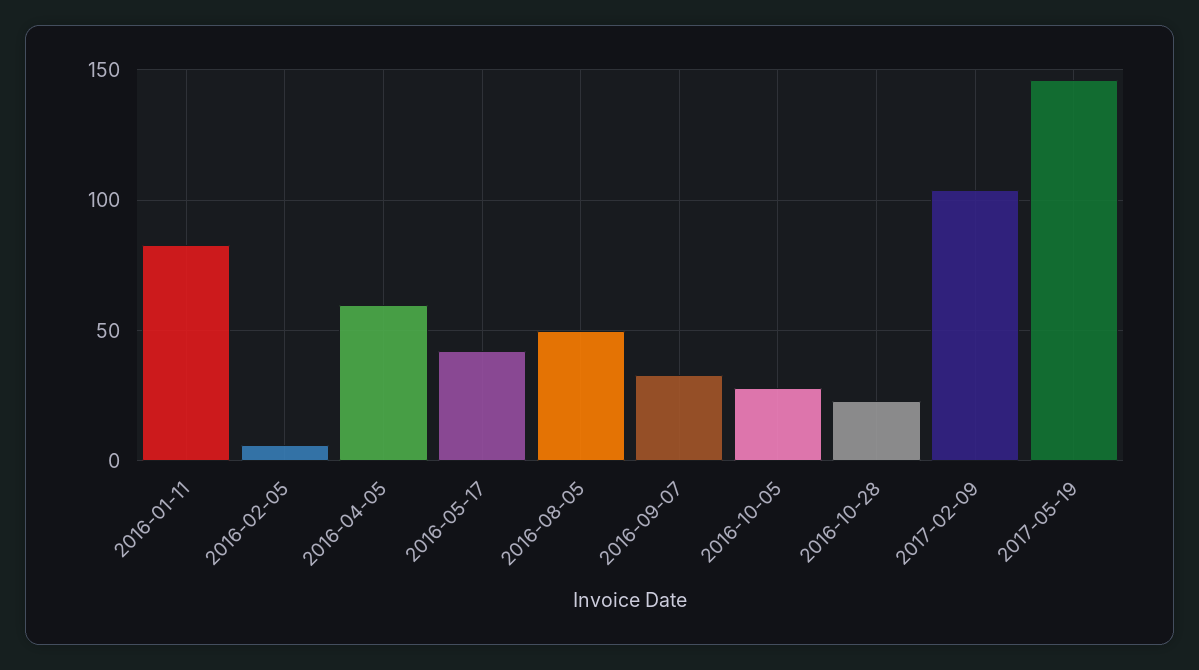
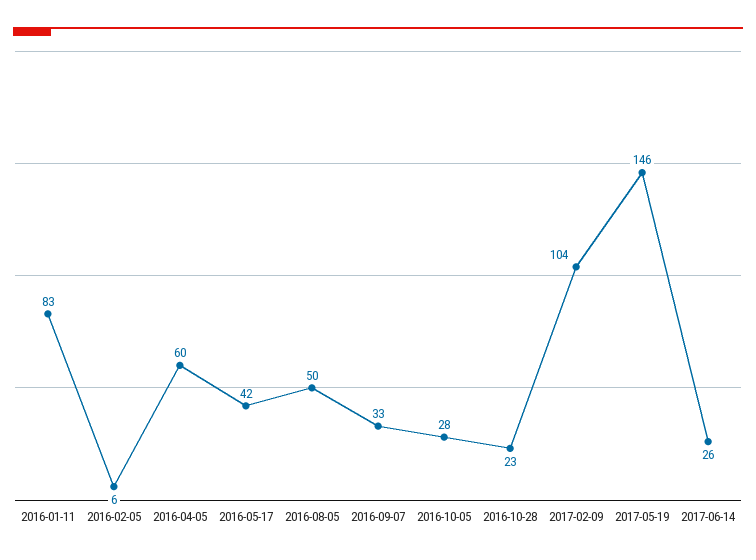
2017-06-14: none -> 26

